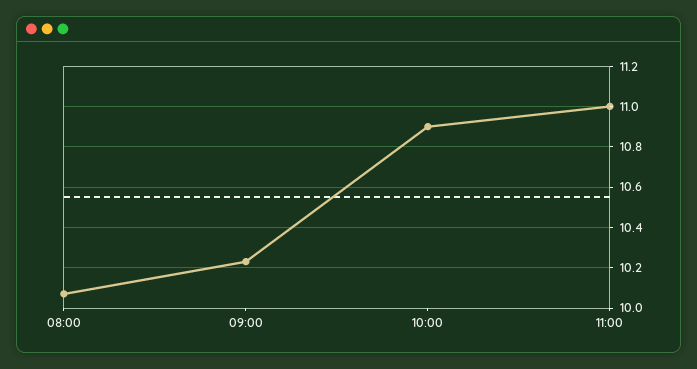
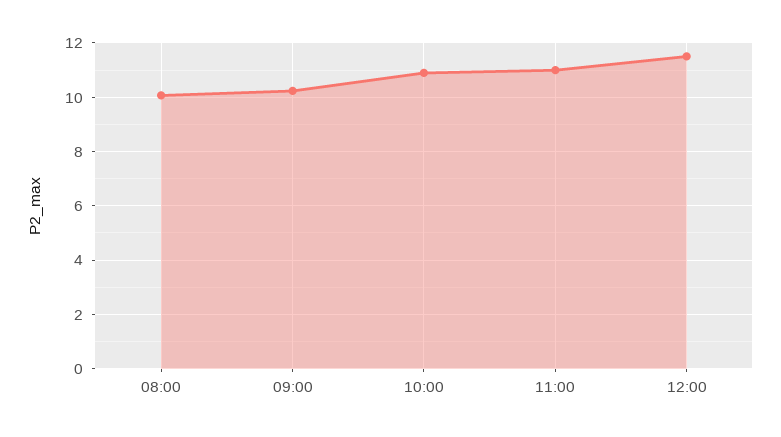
12:00: none -> 11.5

